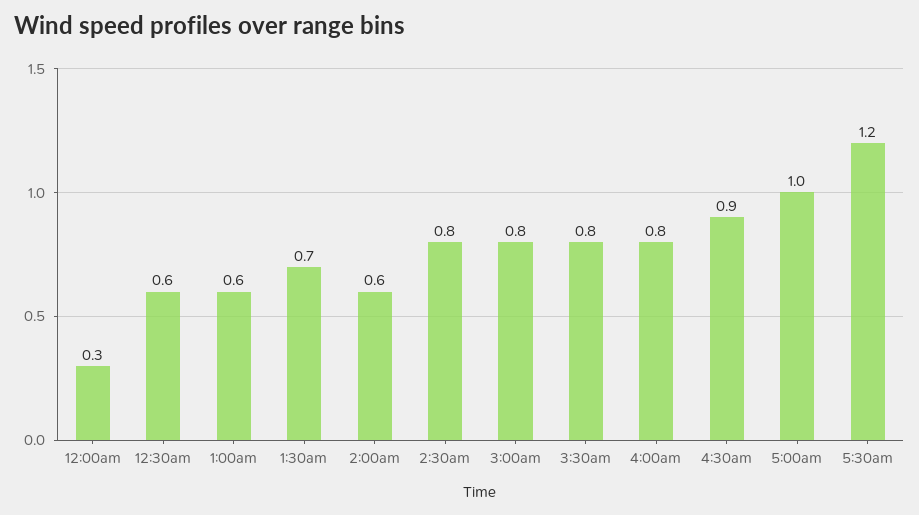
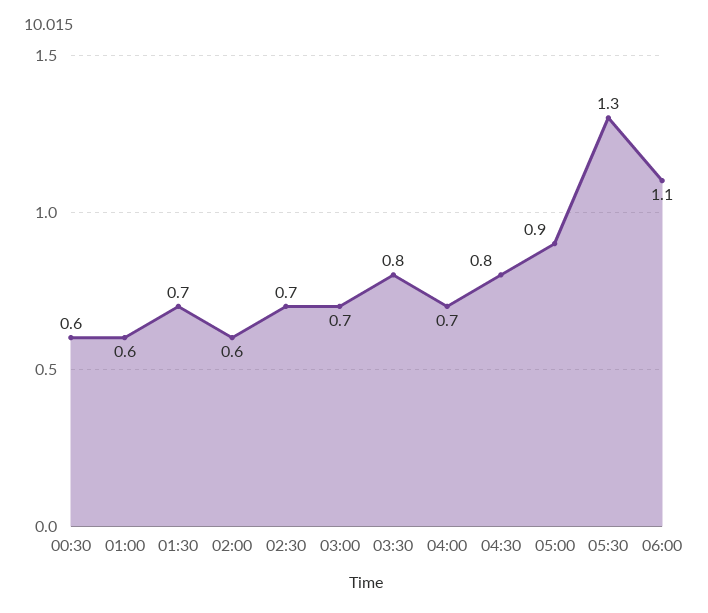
12:00am: 0.3 -> none
2:30am: 0.8 -> 0.7
3:00am: 0.8 -> 0.7
4:00am: 0.8 -> 0.7
4:30am: 0.9 -> 0.8
5:00am: 1 -> 0.9
5:30am: 1.2 -> 1.3
06:00: none -> 1.1

